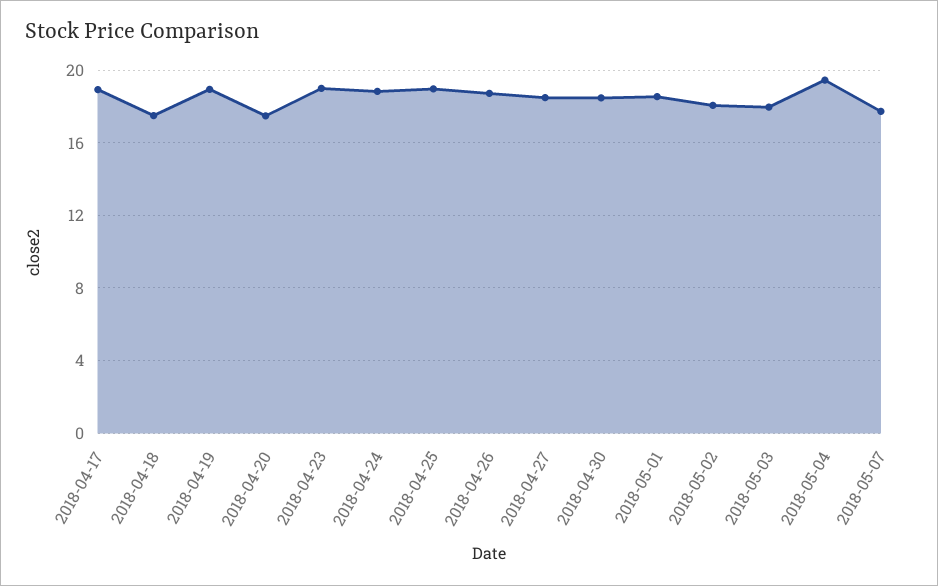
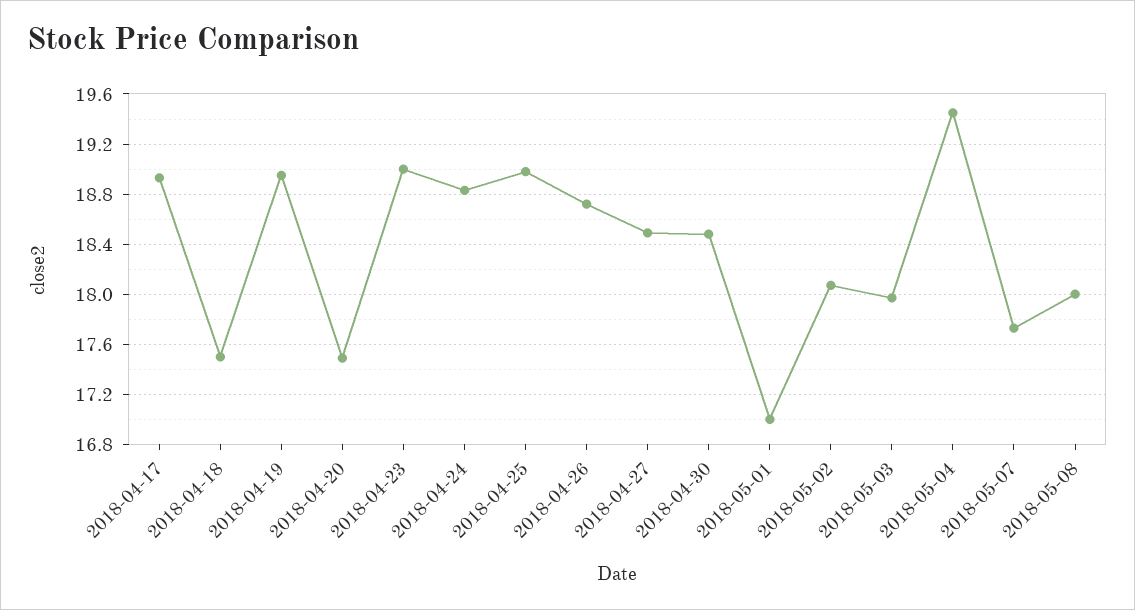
2018-05-01: 18.5 -> 17
2018-05-08: none -> 18

